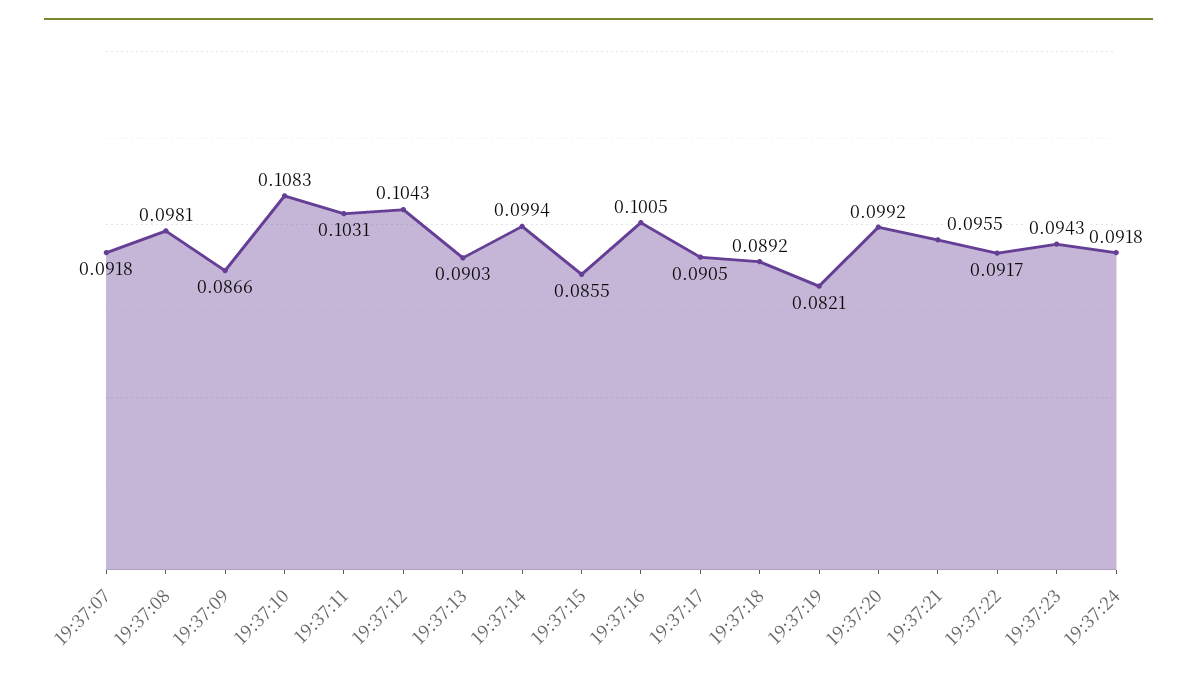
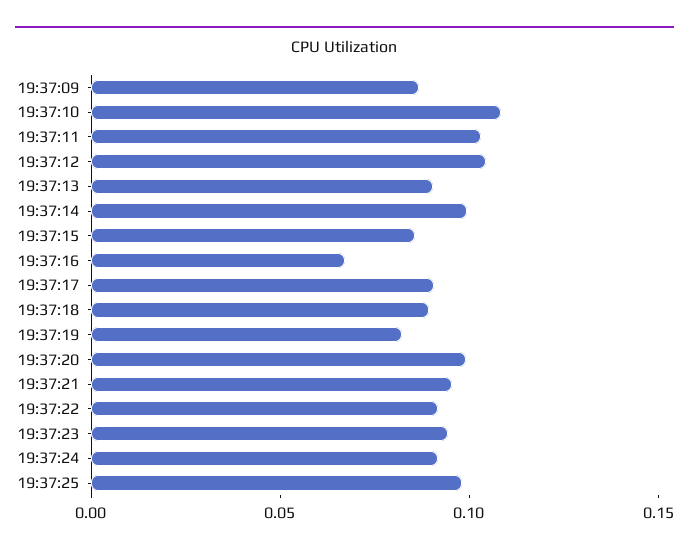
19:37:07: 0.0918 -> none
19:37:08: 0.0981 -> none
19:37:16: 0.1005 -> 0.07
19:37:25: none -> 0.1

